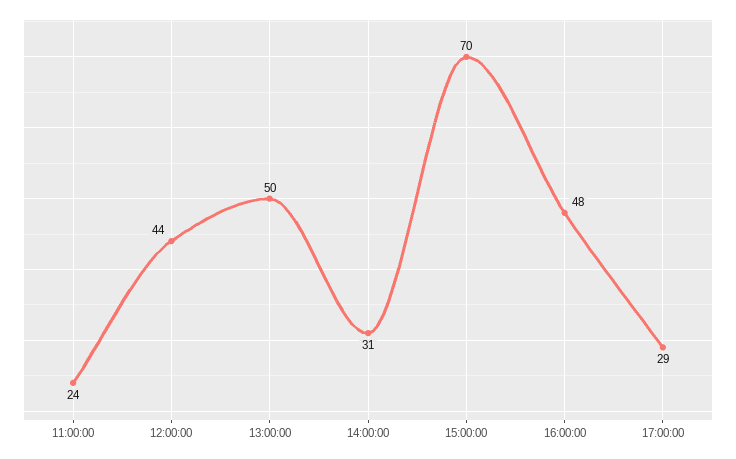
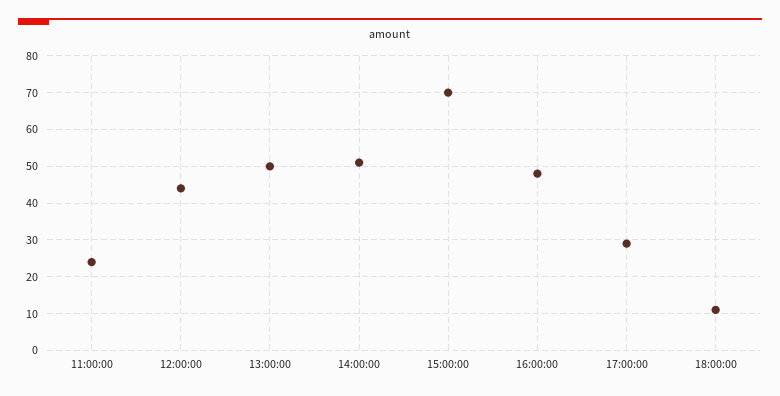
14:00:00: 31 -> 50
18:00:00: none -> 10

